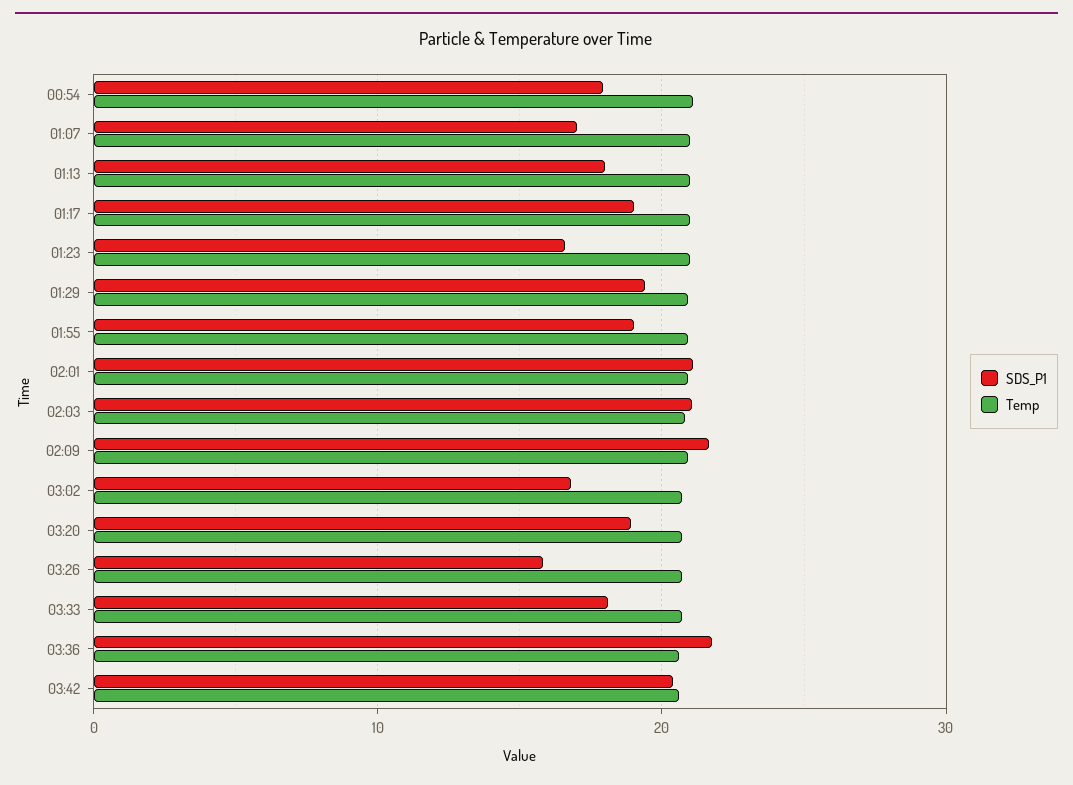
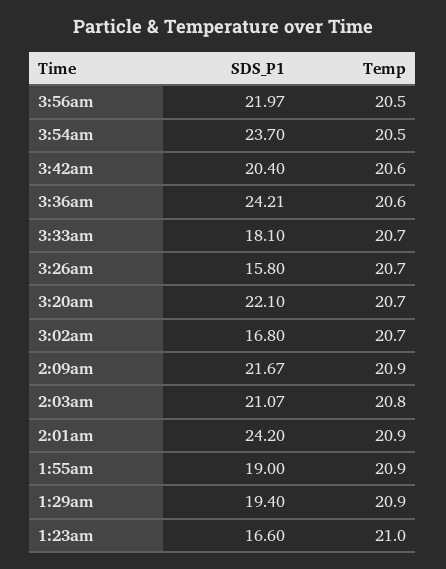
SDS_P1, 00:54: 18 -> none
Temp, 00:54: 21 -> none
SDS_P1, 01:07: 17 -> none
Temp, 01:07: 21 -> none
SDS_P1, 01:13: 18 -> none
Temp, 01:13: 21 -> none
SDS_P1, 01:17: 19 -> none
Temp, 01:17: 21 -> none
SDS_P1, 02:01: 21 -> 24.2
SDS_P1, 03:20: 19 -> 22.1
SDS_P1, 03:36: 22 -> 24.21
SDS_P1, 3:56am: none -> 21.97
Temp, 3:56am: none -> 20.5
SDS_P1, 3:54am: none -> 23.7
Temp, 3:54am: none -> 20.5

